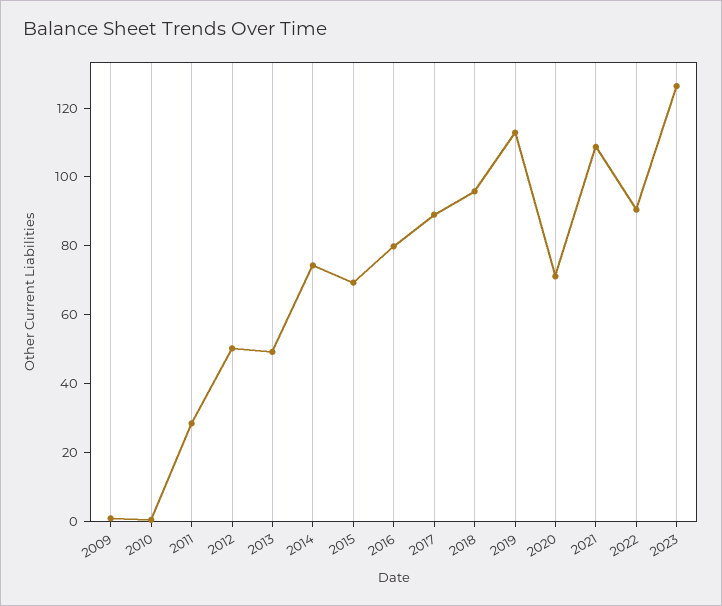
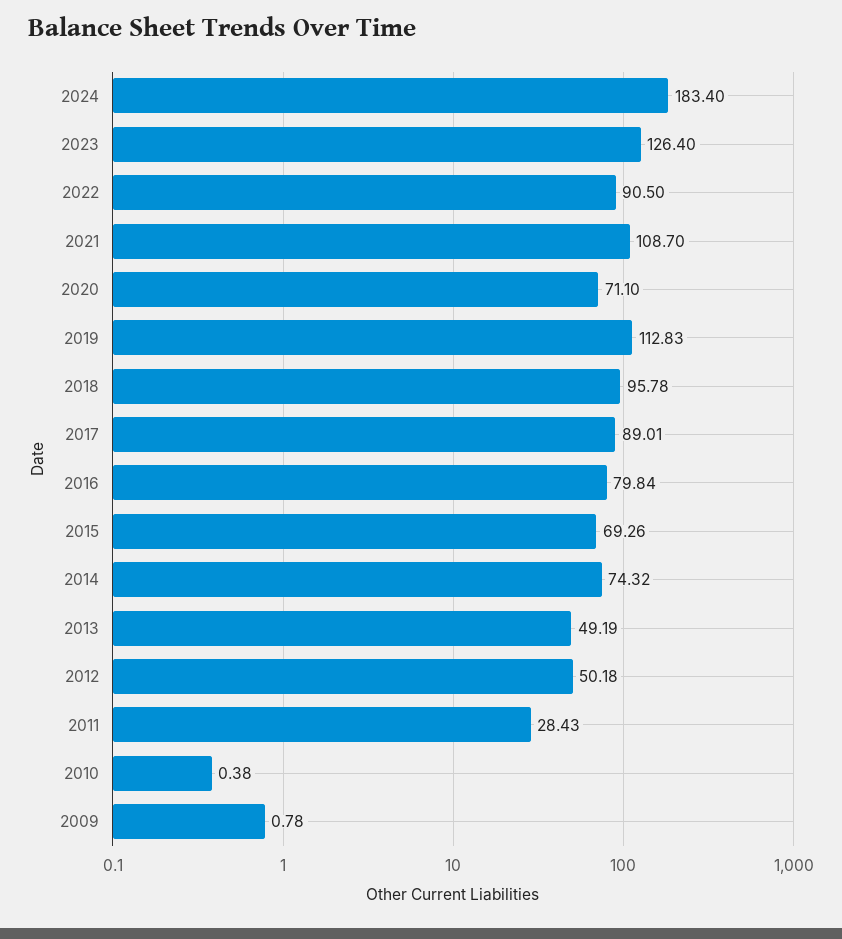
2024: none -> 183.4

